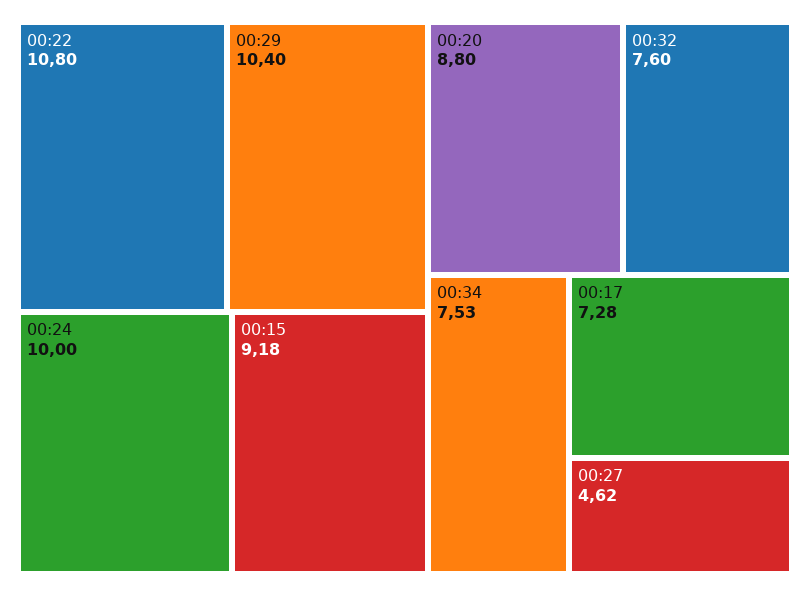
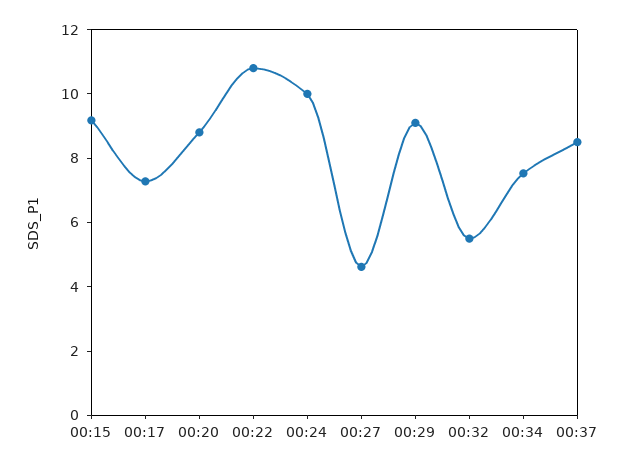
00:29: 10.4 -> 9
00:32: 7.6 -> 5.5
00:37: none -> 8.5

